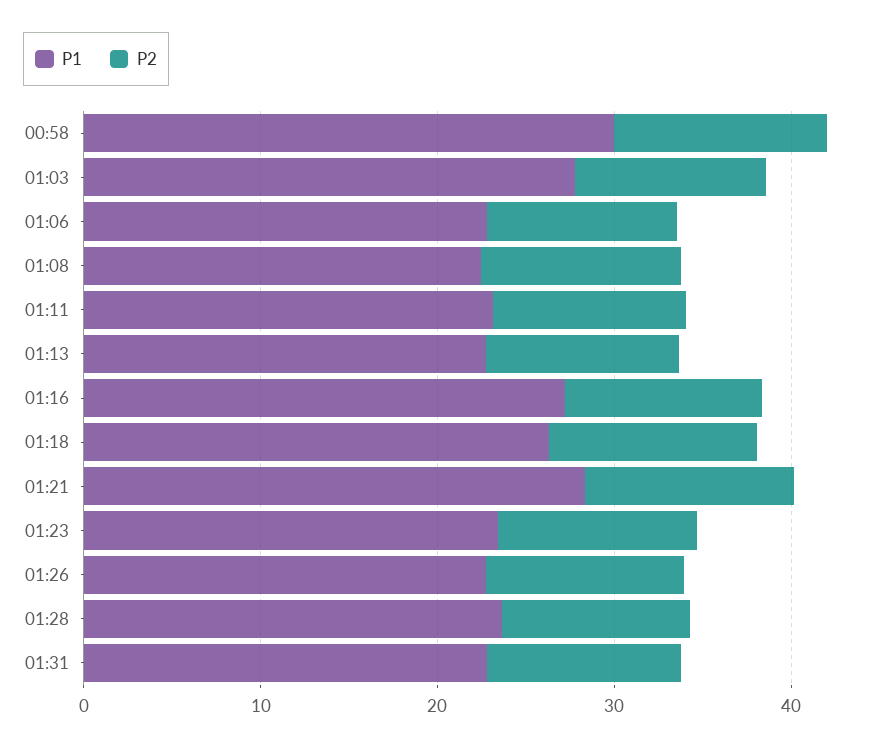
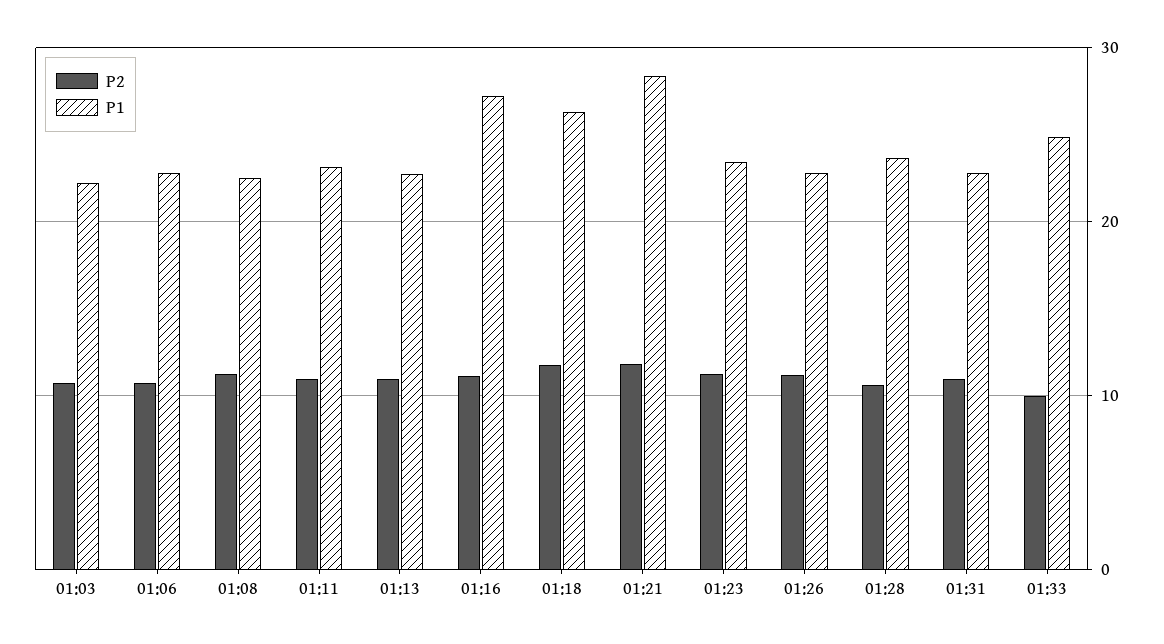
P1, 00:58: 30 -> none
P2, 00:58: 12 -> none
P1, 01:03: 28 -> 22
P2, 01:33: none -> 10
P1, 01:33: none -> 25

